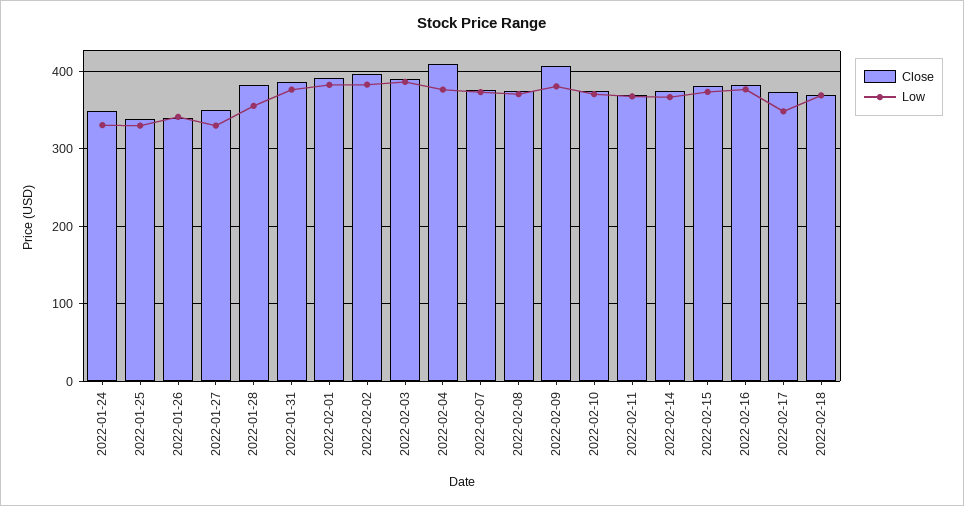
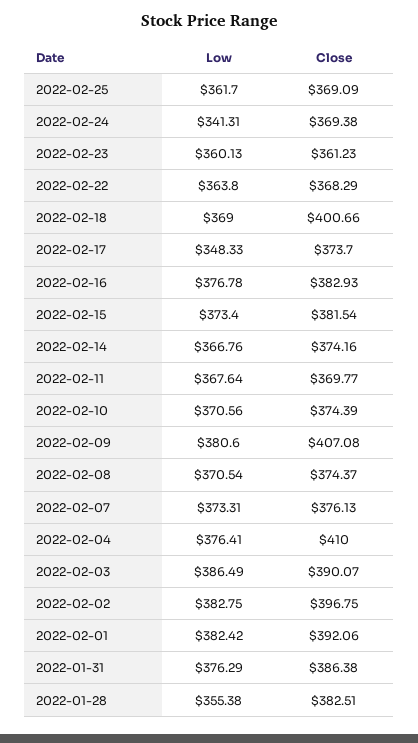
Close, 2022-01-24: 350 -> none
Low, 2022-01-24: 330 -> none
Close, 2022-01-25: 340 -> none
Low, 2022-01-25: 330 -> none
Close, 2022-01-26: 340 -> none
Low, 2022-01-26: 340 -> none
Close, 2022-01-27: 350 -> none
Low, 2022-01-27: 330 -> none
Close, 2022-02-18: 370 -> 400.66
Low, 2022-02-25: none -> 361.7
Close, 2022-02-25: none -> 369.09
Low, 2022-02-24: none -> 341.31
Close, 2022-02-24: none -> 369.38
Low, 2022-02-23: none -> 360.13
Close, 2022-02-23: none -> 361.23
Low, 2022-02-22: none -> 363.8
Close, 2022-02-22: none -> 368.29

